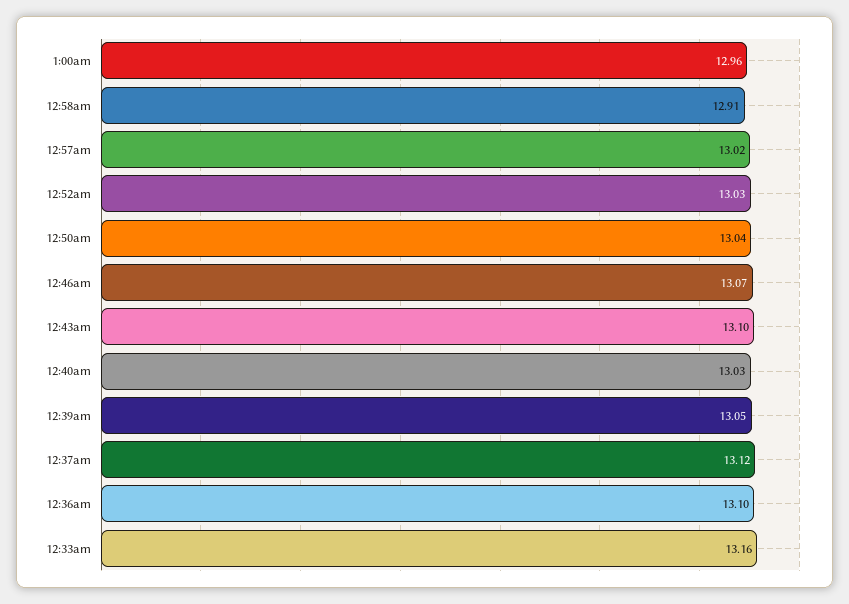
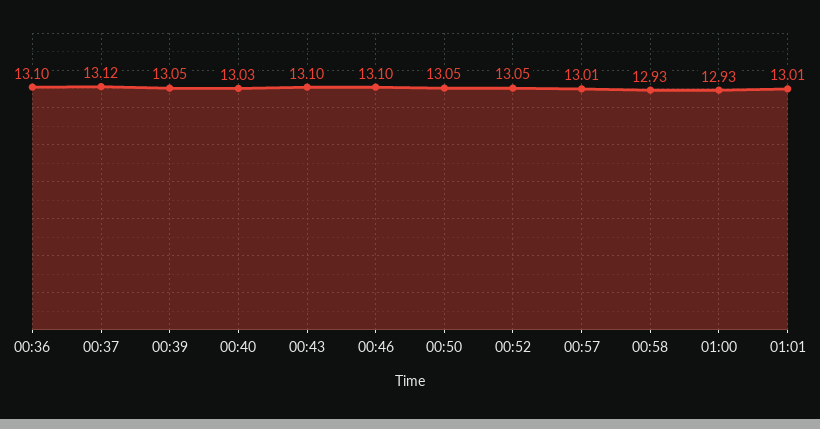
1:00am: 12.96 -> 12.93
12:58am: 12.91 -> 12.93
12:57am: 13.02 -> 13.01
12:52am: 13.03 -> 13.05
12:50am: 13.04 -> 13.05
12:46am: 13.07 -> 13.1
12:33am: 13.16 -> none
01:01: none -> 13.01

